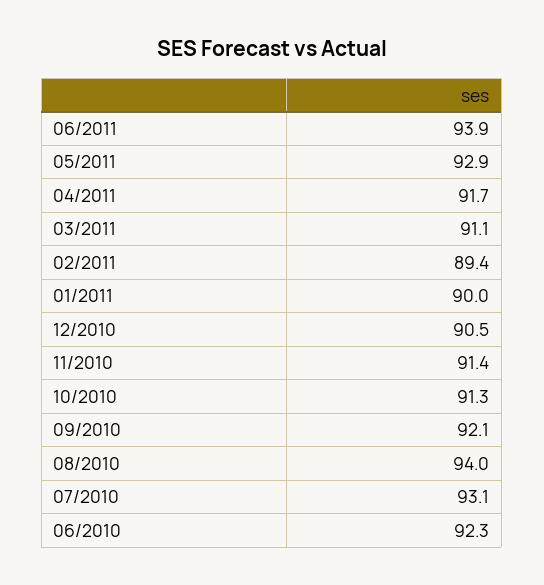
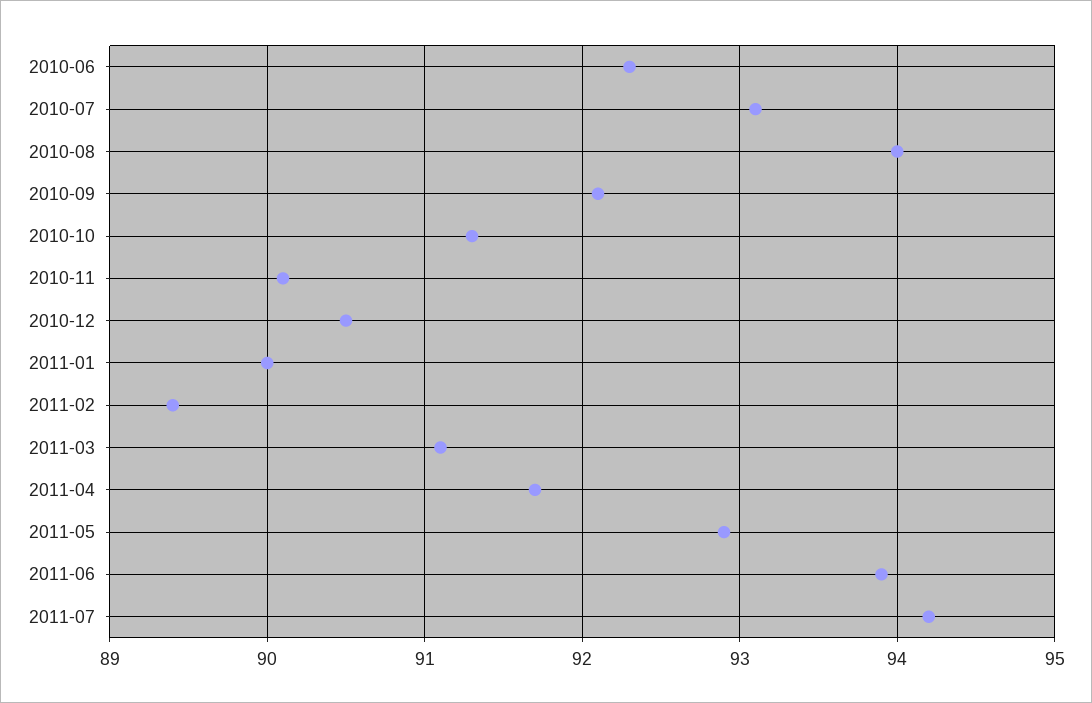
11/2010: 91.4 -> 90.1
2011-07: none -> 94.2

